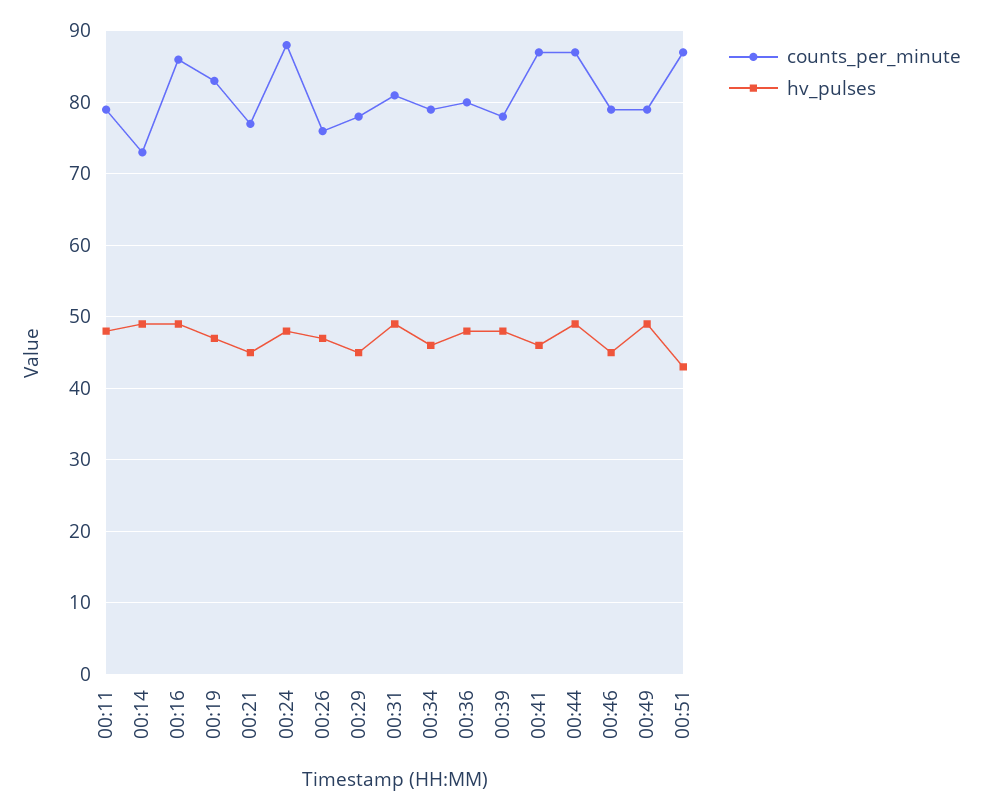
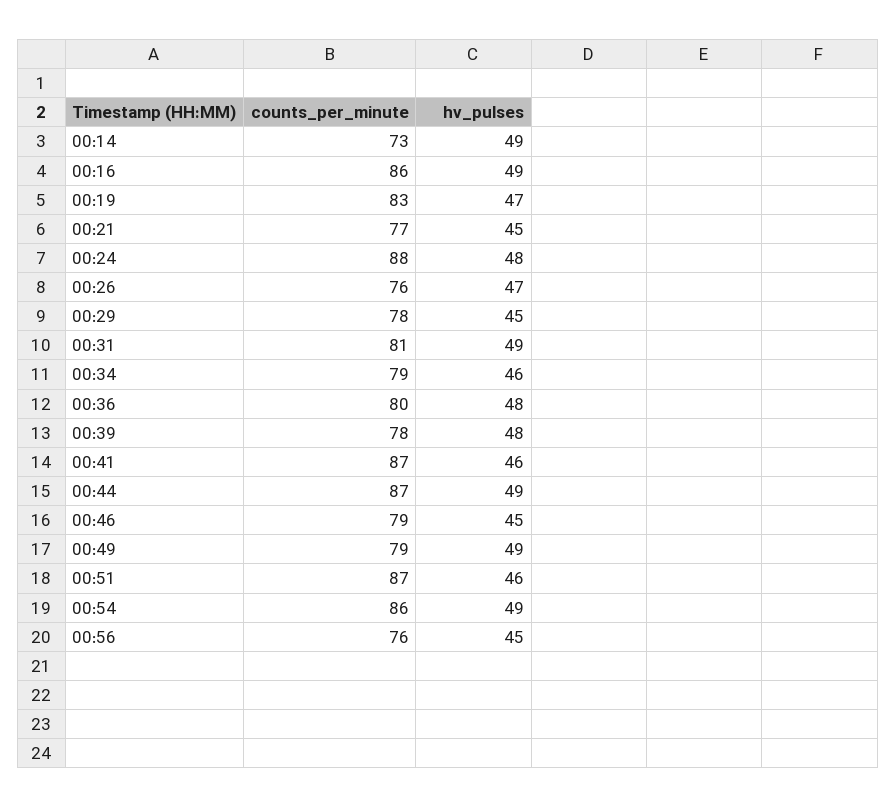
counts_per_minute, 00:11: 79 -> none
hv_pulses, 00:11: 48 -> none
hv_pulses, 00:51: 43 -> 46
counts_per_minute, 00:54: none -> 86
hv_pulses, 00:54: none -> 49
counts_per_minute, 00:56: none -> 76
hv_pulses, 00:56: none -> 45

